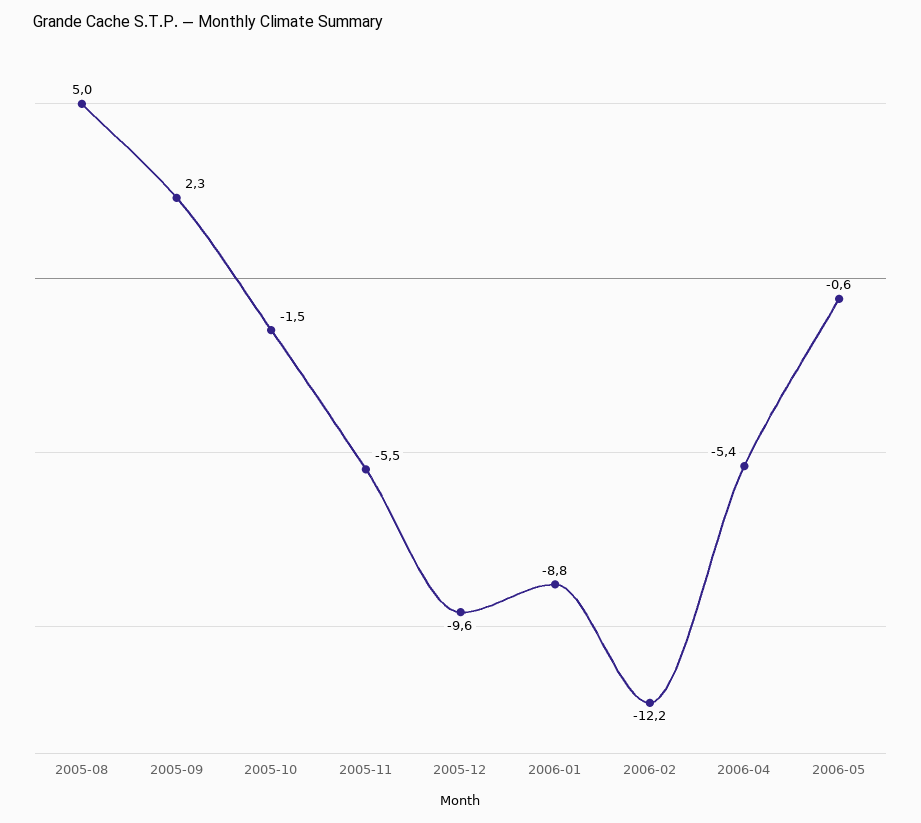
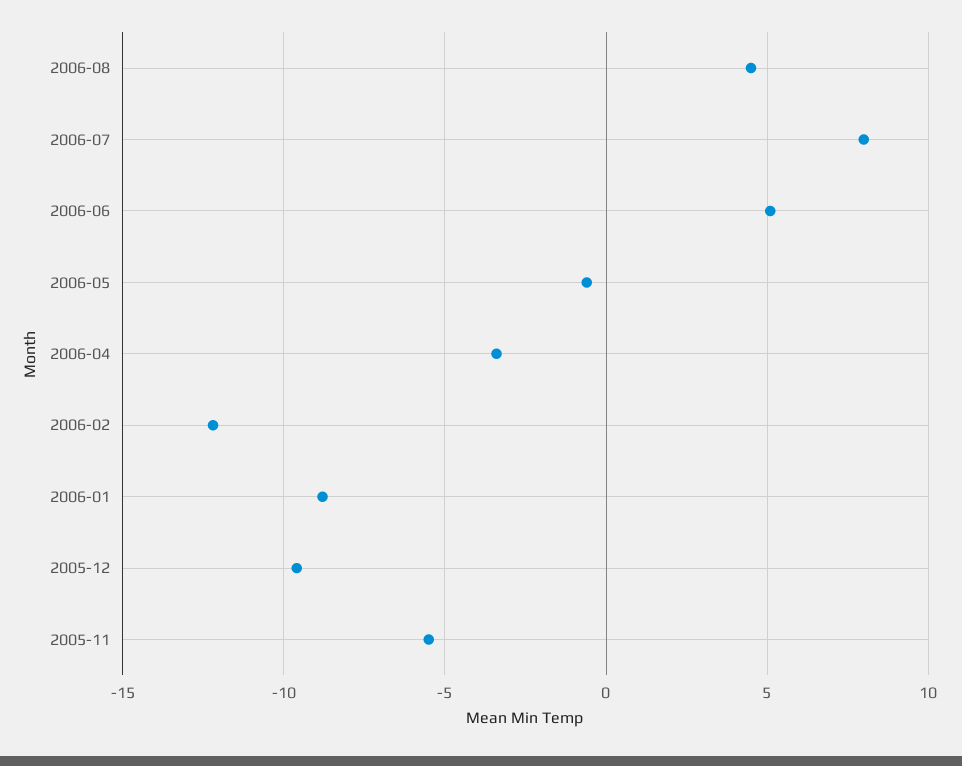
2005-08: 5 -> none
2005-09: 2.3 -> none
2005-10: -1.5 -> none
2006-04: -5.4 -> -3.5
2006-08: none -> 4.5
2006-07: none -> 8
2006-06: none -> 5

